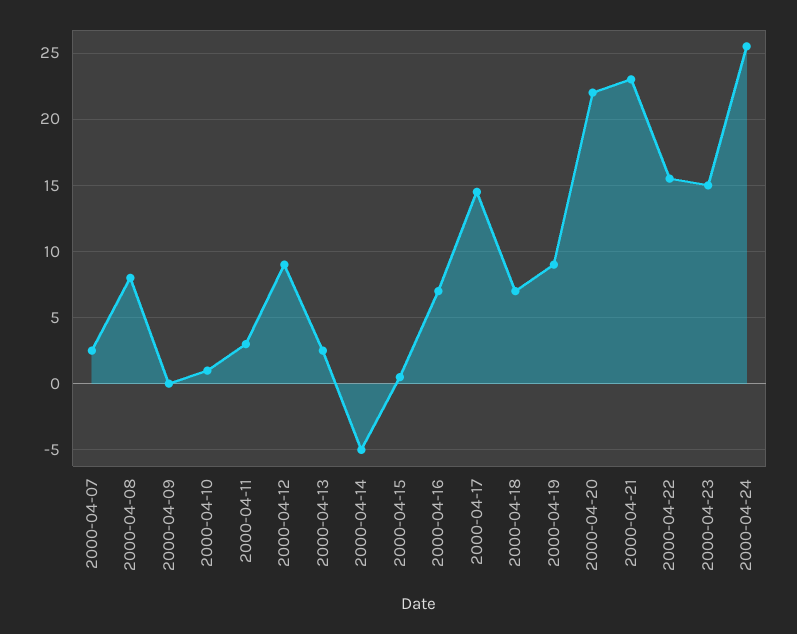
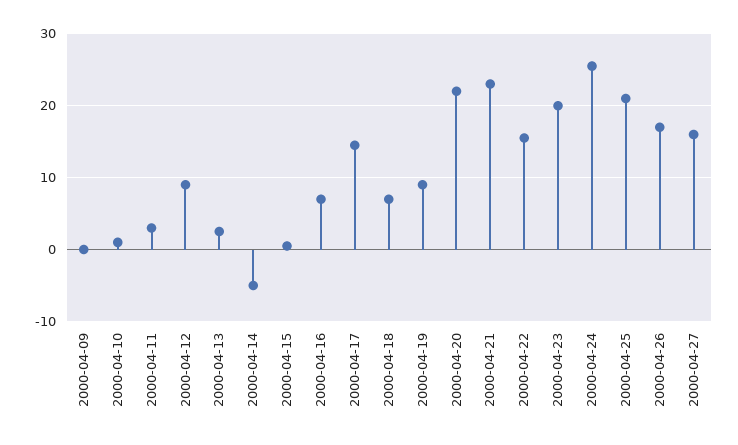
2000-04-07: 2.5 -> none
2000-04-08: 8 -> none
2000-04-23: 15 -> 20
2000-04-25: none -> 21
2000-04-26: none -> 17
2000-04-27: none -> 16

